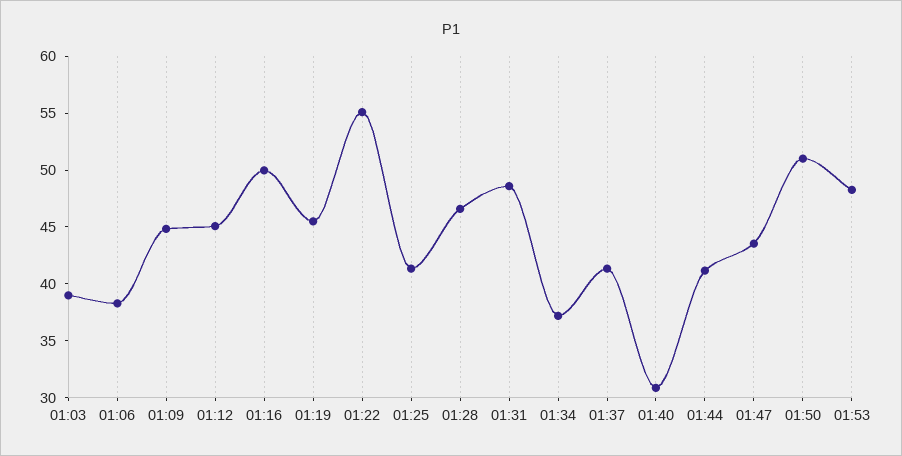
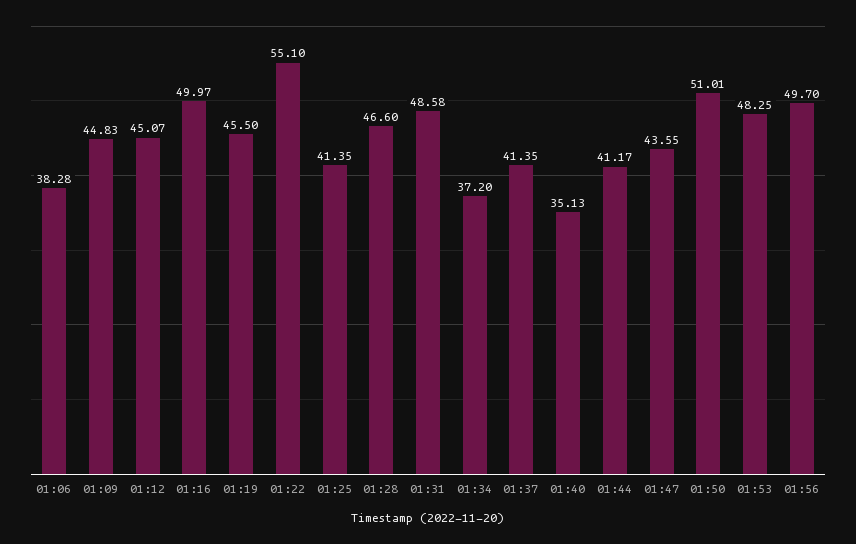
01:03: 39 -> none
01:40: 31 -> 35.13
01:56: none -> 49.7

